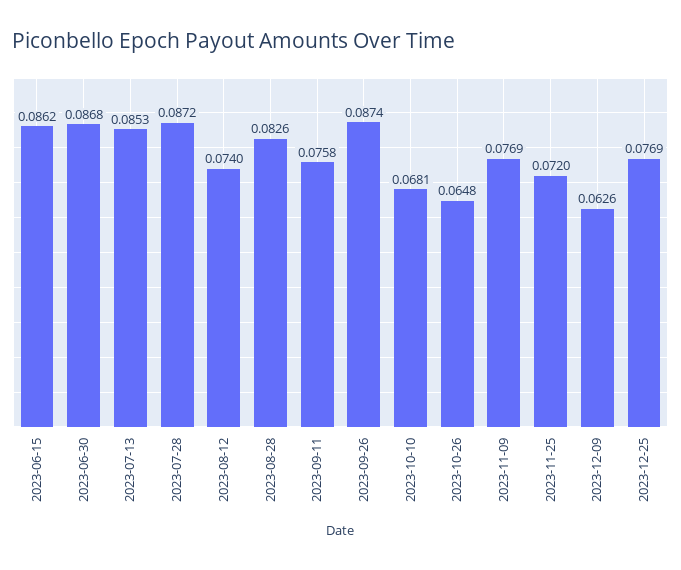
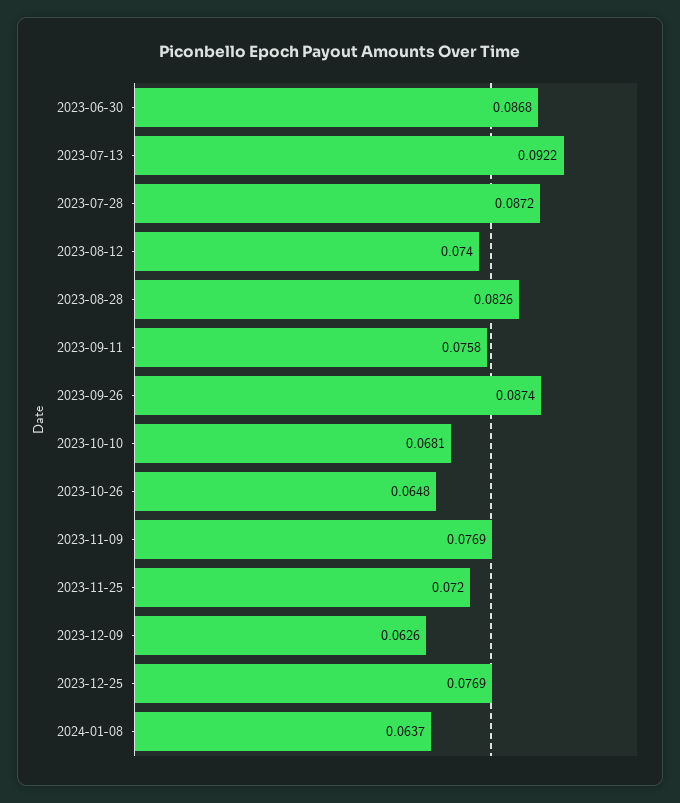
2023-06-15: 0.0862 -> none
2023-07-13: 0.0853 -> 0.0922
2024-01-08: none -> 0.0637

